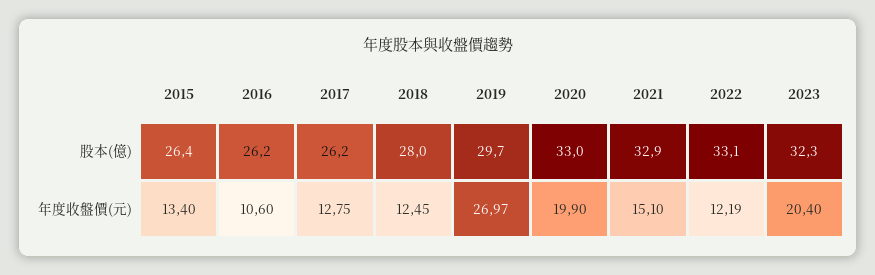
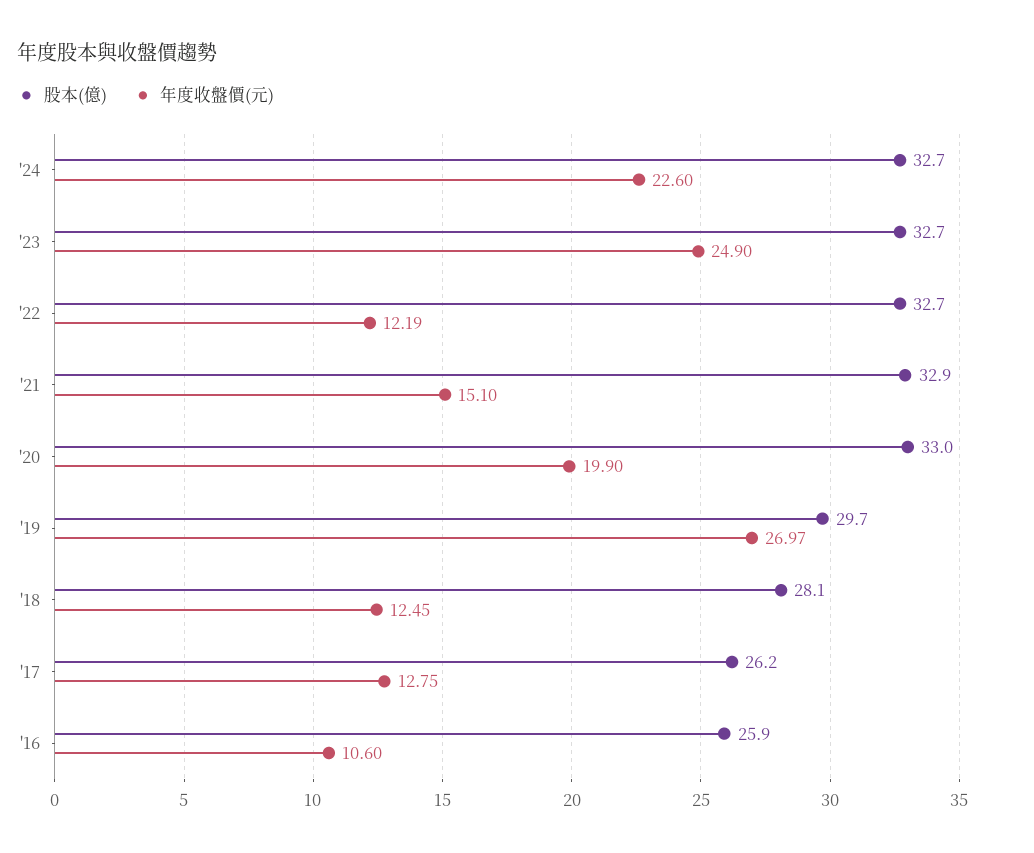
股本(億), 2015: 26.4 -> none
股本(億), 2016: 26.2 -> 25.9
股本(億), 2018: 28 -> 28.1
股本(億), 2022: 33.1 -> 32.7
股本(億), 2023: 32.3 -> 32.7
年度收盤價(元), 2015: 13.4 -> none
年度收盤價(元), 2023: 20.4 -> 24.9
股本(億), '24: none -> 32.7
年度收盤價(元), '24: none -> 22.6

